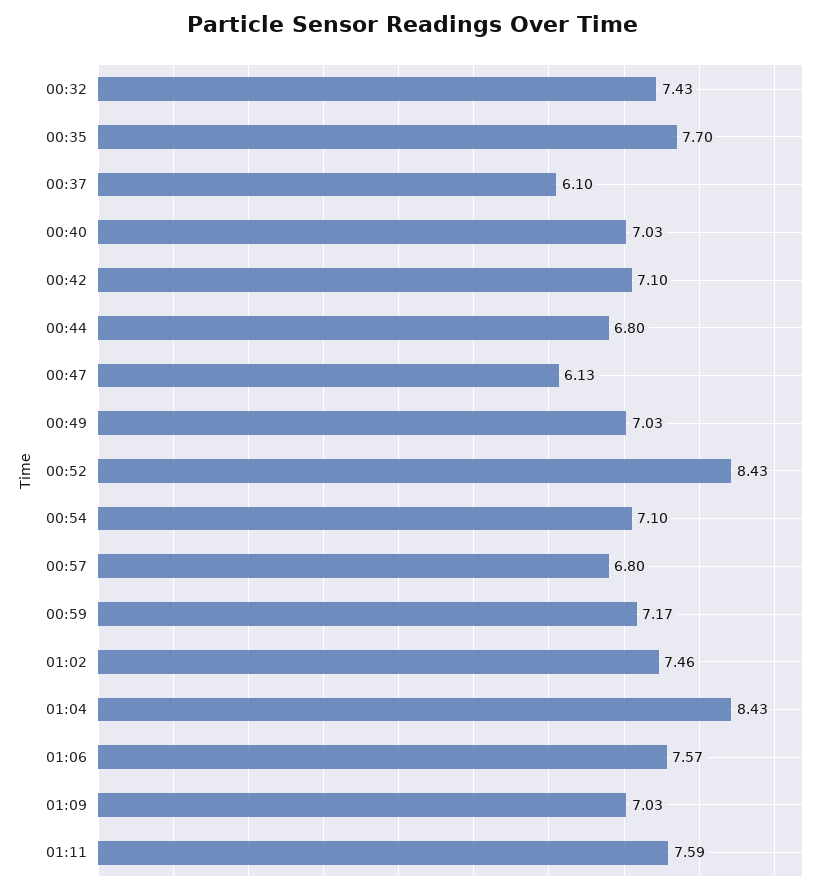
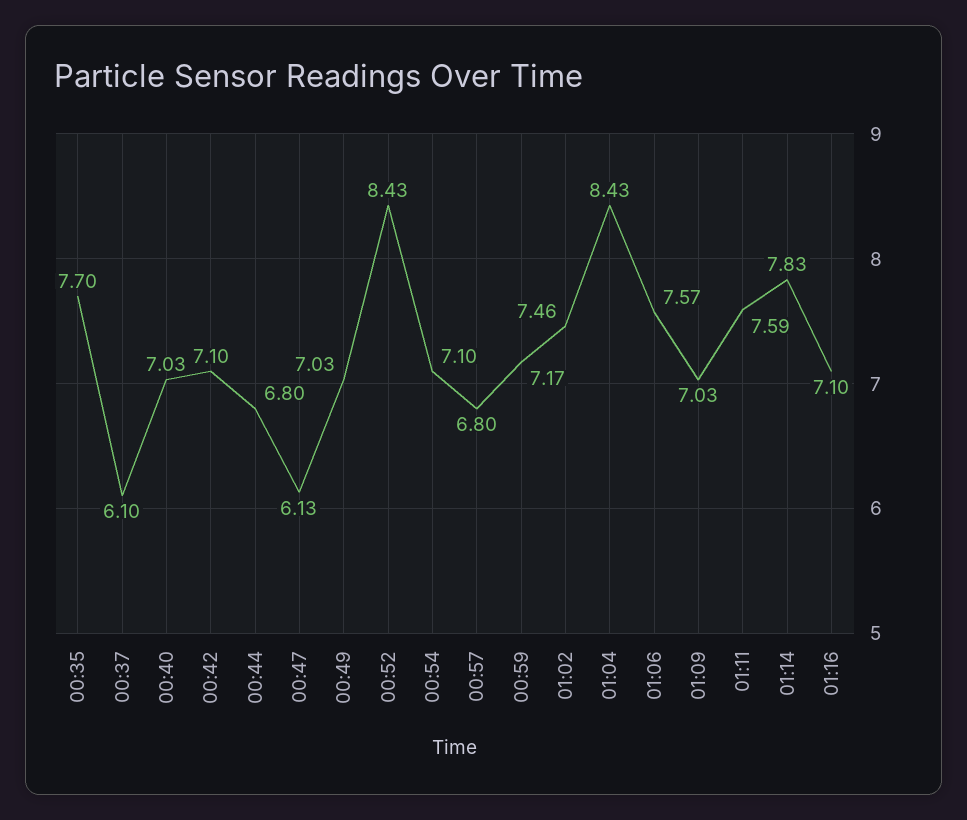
00:32: 7.43 -> none
01:14: none -> 7.83
01:16: none -> 7.1

